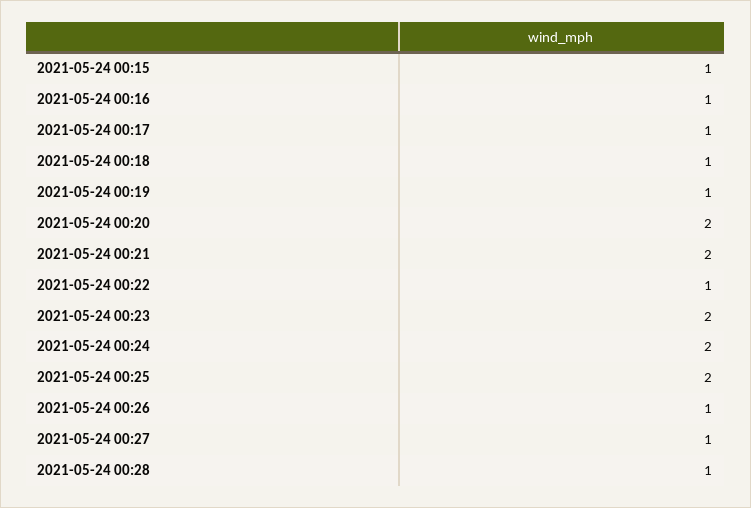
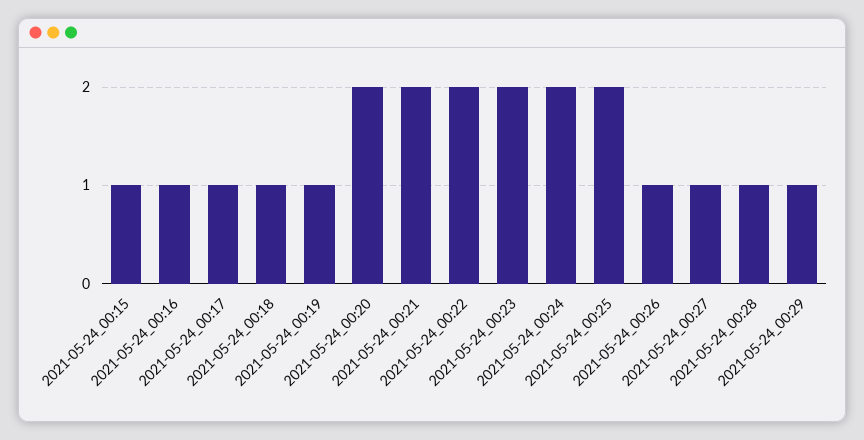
2021-05-24 00:22: 1 -> 2
2021-05-24_00:29: none -> 1

